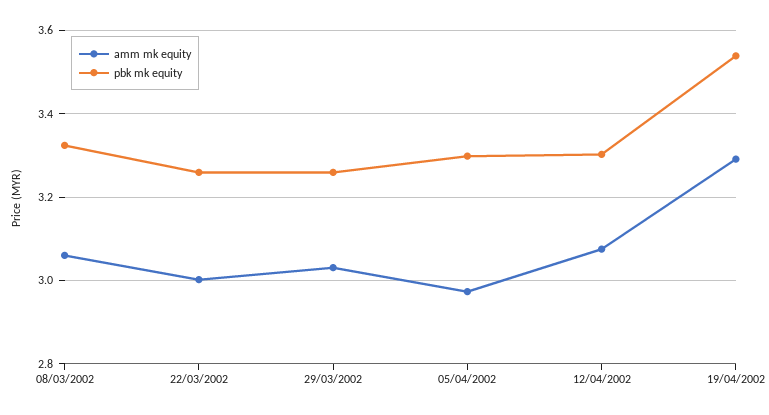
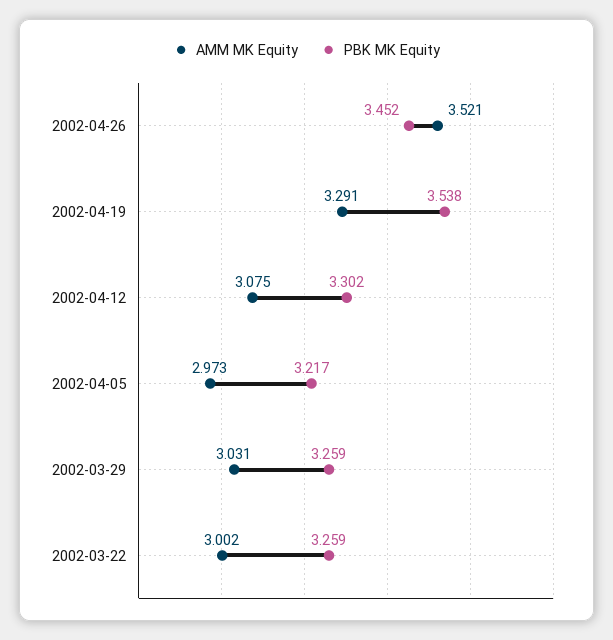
amm mk equity, 08/03/2002: 3.06 -> none
pbk mk equity, 08/03/2002: 3.32 -> none
pbk mk equity, 05/04/2002: 3.3 -> 3.217
amm mk equity, 2002-04-26: none -> 3.521
pbk mk equity, 2002-04-26: none -> 3.452

